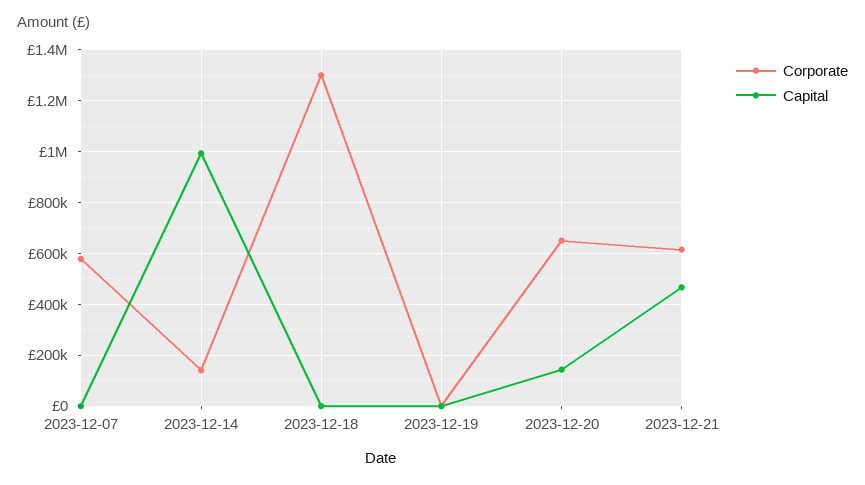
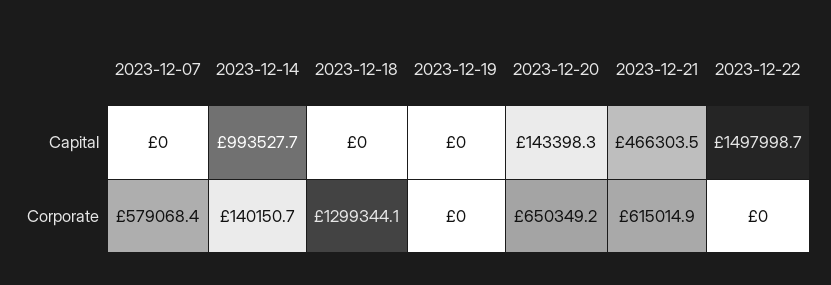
Capital, 2023-12-22: none -> 1497998.7
Corporate, 2023-12-22: none -> 0

